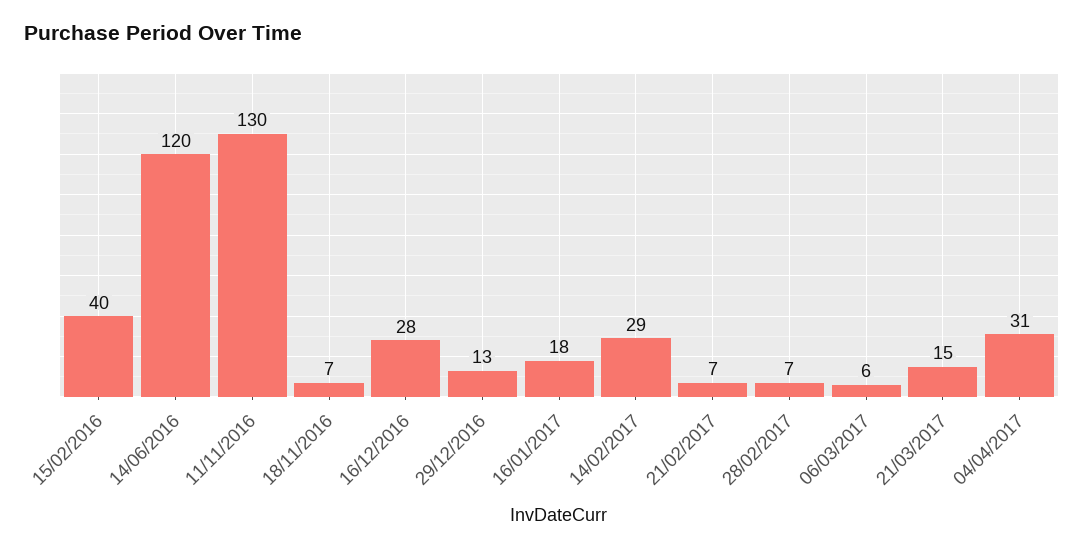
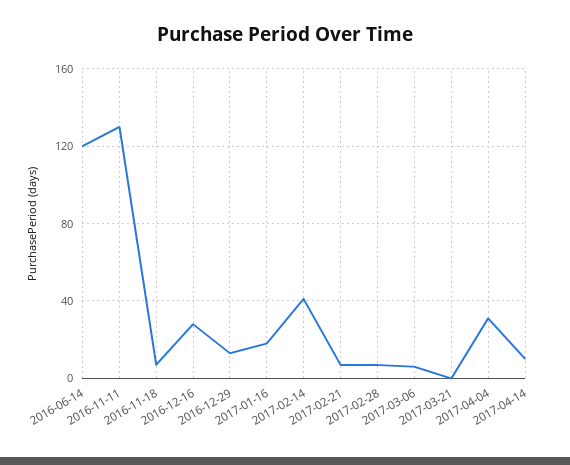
15/02/2016: 40 -> none
14/02/2017: 29 -> 40
21/03/2017: 15 -> 0
2017-04-14: none -> 10

